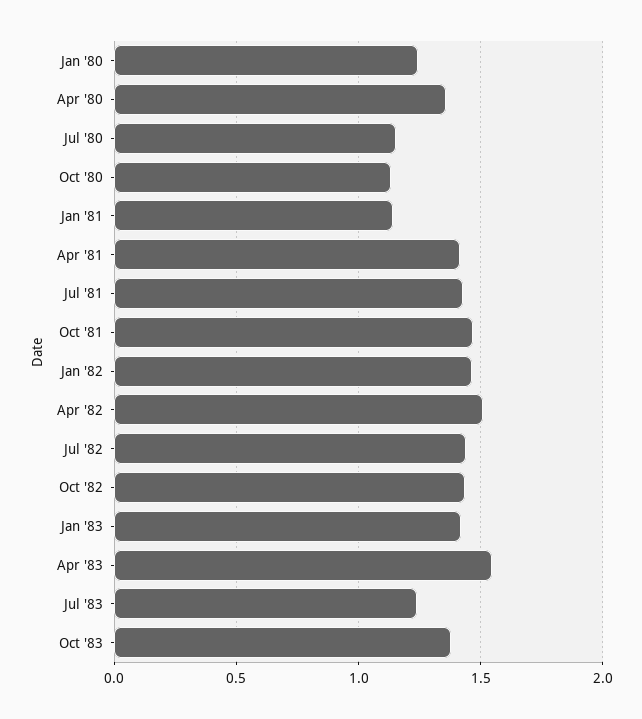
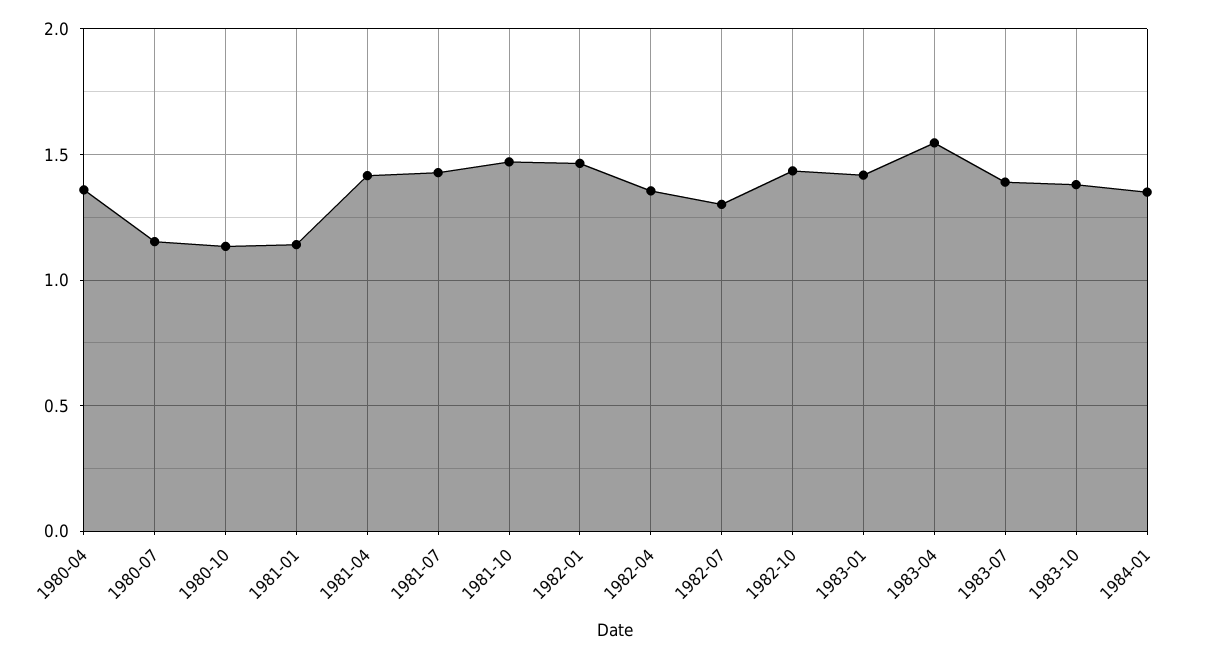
Jan '80: 1.25 -> none
Apr '82: 1.5 -> 1.35
Jul '82: 1.45 -> 1.3
Jul '83: 1.25 -> 1.4
1984-01: none -> 1.35

